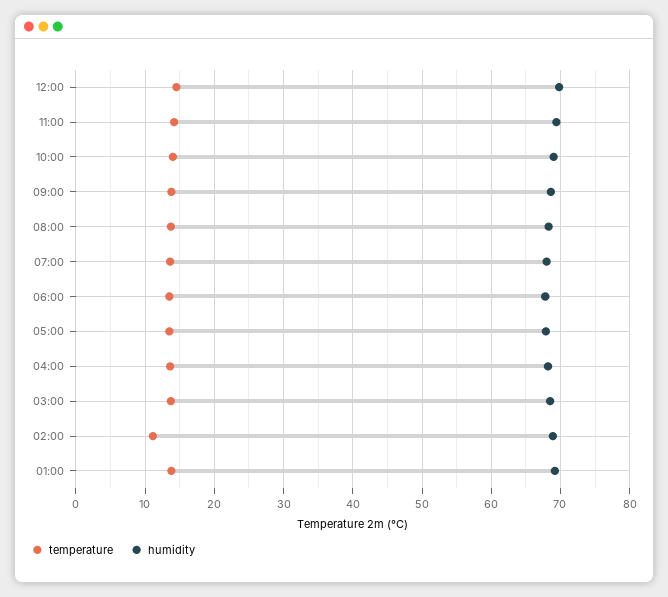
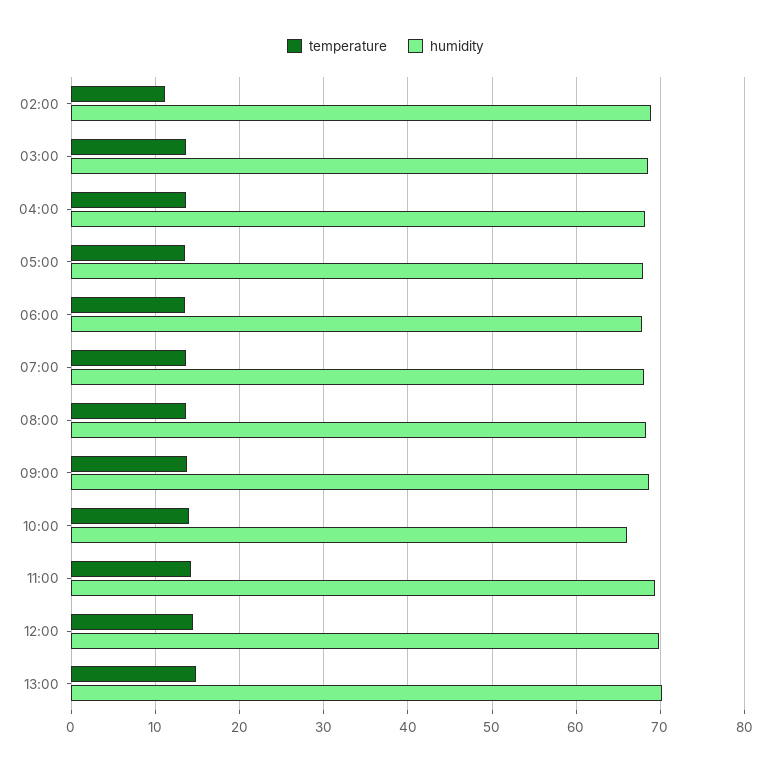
humidity, 10:00: 69 -> 66
temperature, 01:00: 14 -> none
humidity, 01:00: 69 -> none
temperature, 13:00: none -> 15
humidity, 13:00: none -> 70

